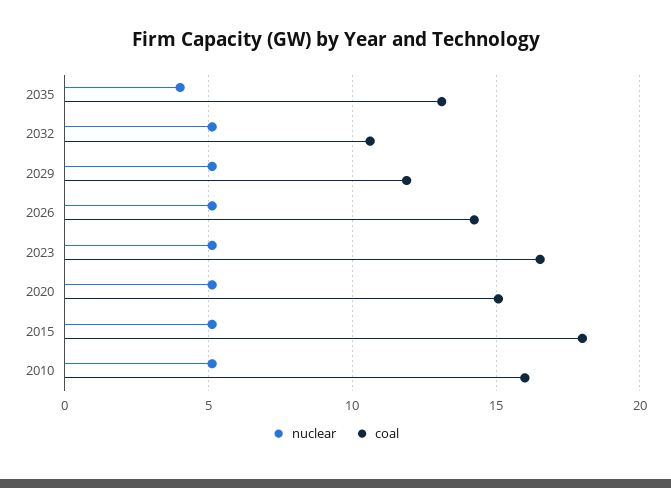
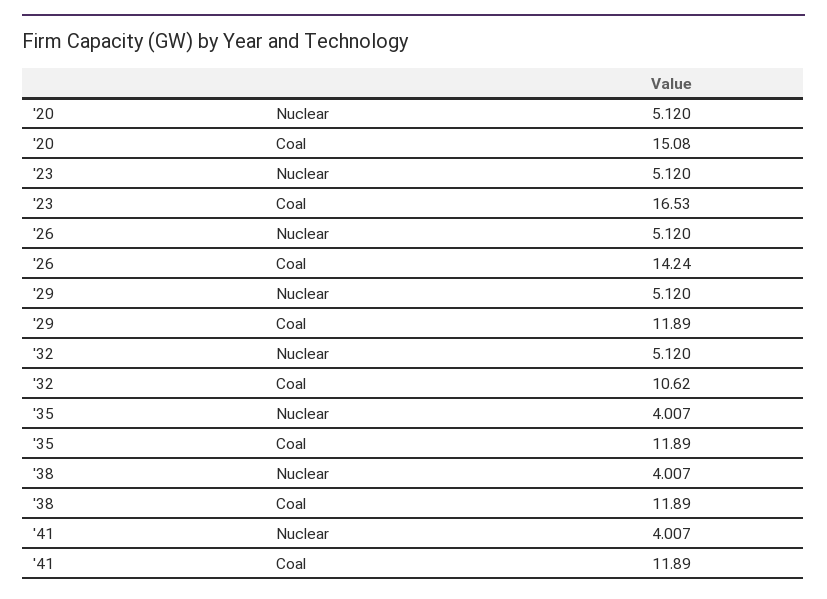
coal, 2035: 13 -> 11.89
nuclear, 2015: 5 -> none
coal, 2015: 18 -> none
nuclear, 2010: 5 -> none
coal, 2010: 16 -> none
nuclear, '38: none -> 4.007
coal, '38: none -> 11.89
nuclear, '41: none -> 4.007
coal, '41: none -> 11.89

